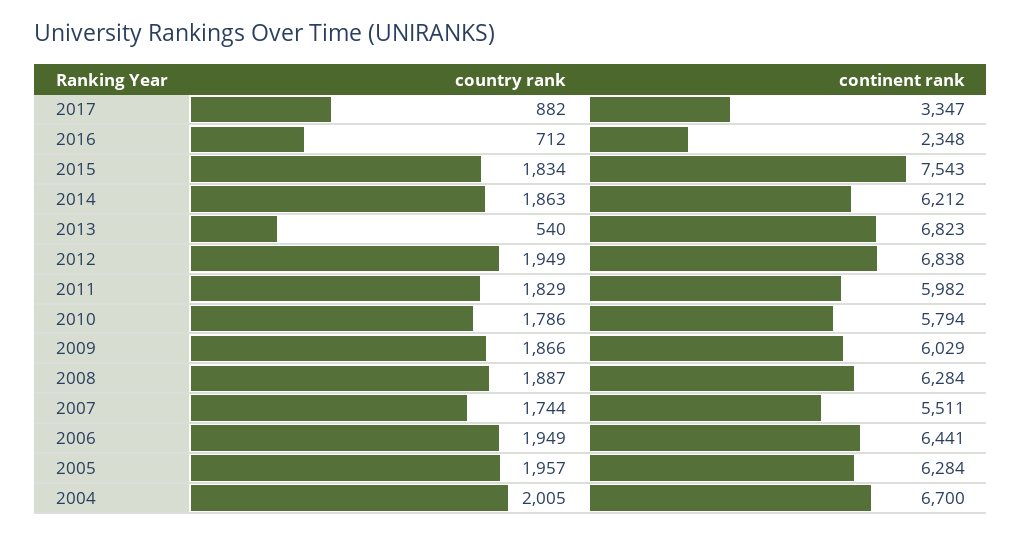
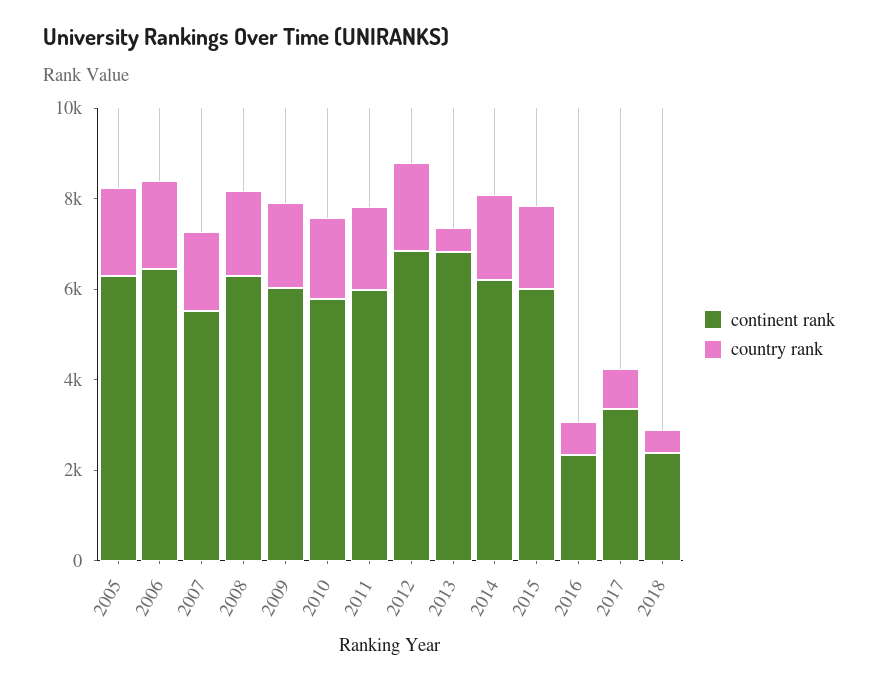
continent rank, 2015: 7543 -> 6000
country rank, 2004: 2005 -> none
continent rank, 2004: 6700 -> none
continent rank, 2018: none -> 2500
country rank, 2018: none -> 500

